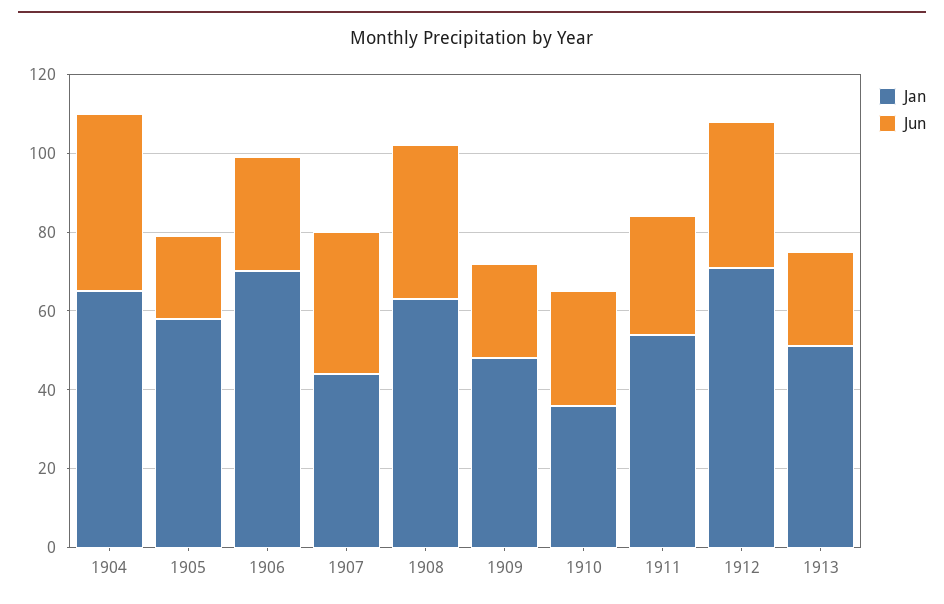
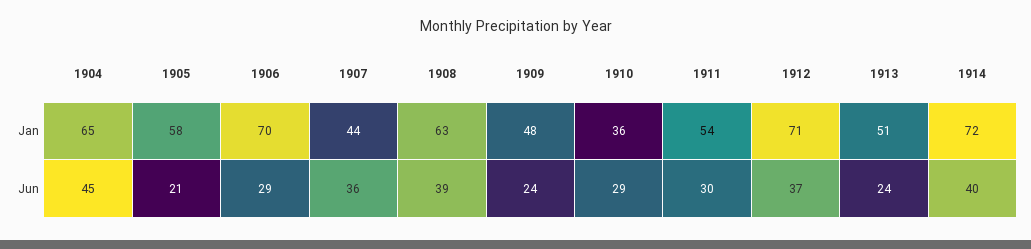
Jan, 1914: none -> 72
Jun, 1914: none -> 40

